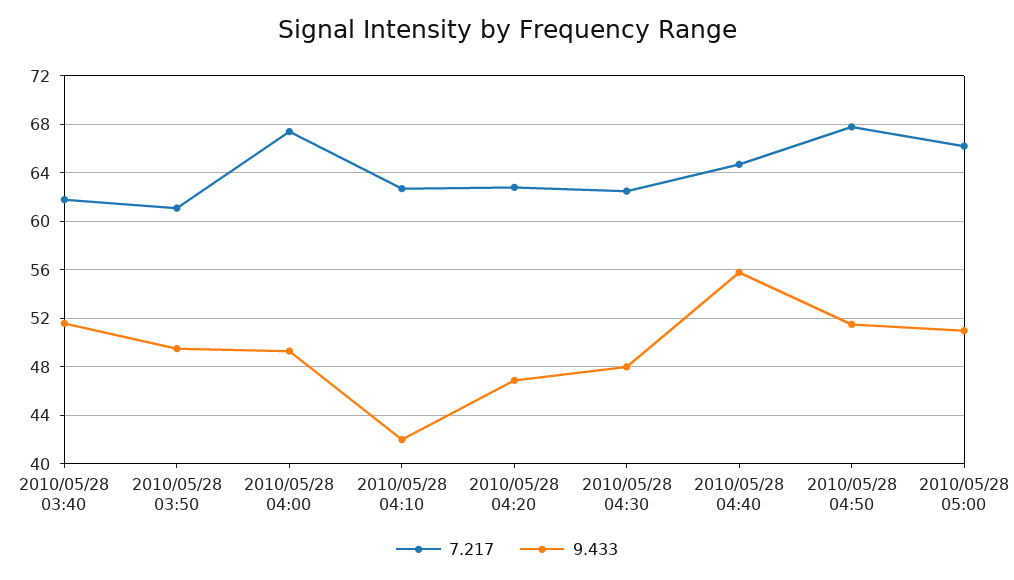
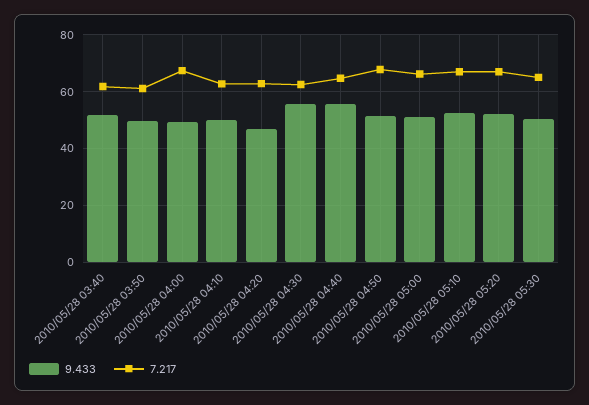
9.433, 2010/05/28 04:10: 42 -> 50
9.433, 2010/05/28 04:30: 48 -> 55
9.433, 2010/05/28 05:10: none -> 52.5
7.217, 2010/05/28 05:10: none -> 67.5
9.433, 2010/05/28 05:20: none -> 52.5
7.217, 2010/05/28 05:20: none -> 67.5
9.433, 2010/05/28 05:30: none -> 50
7.217, 2010/05/28 05:30: none -> 65

